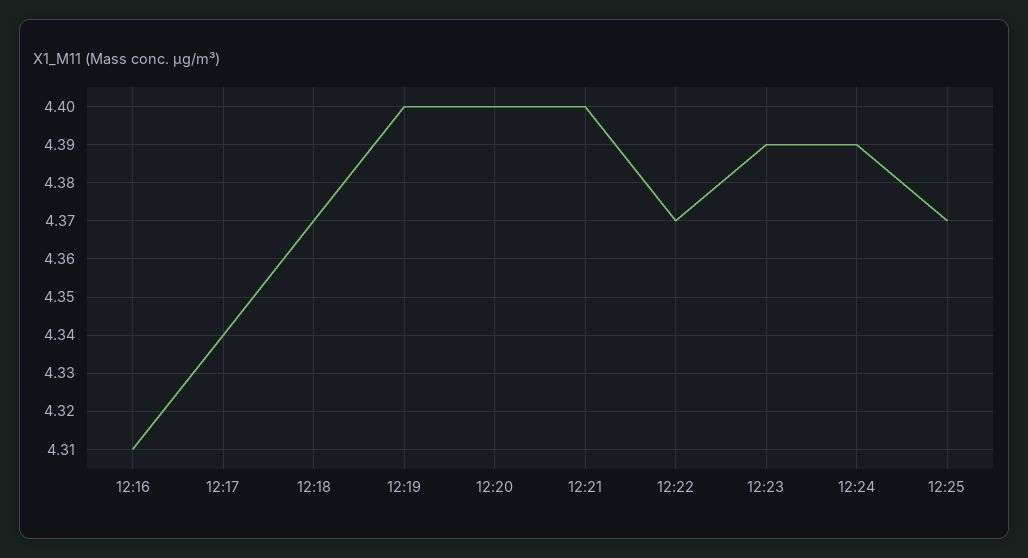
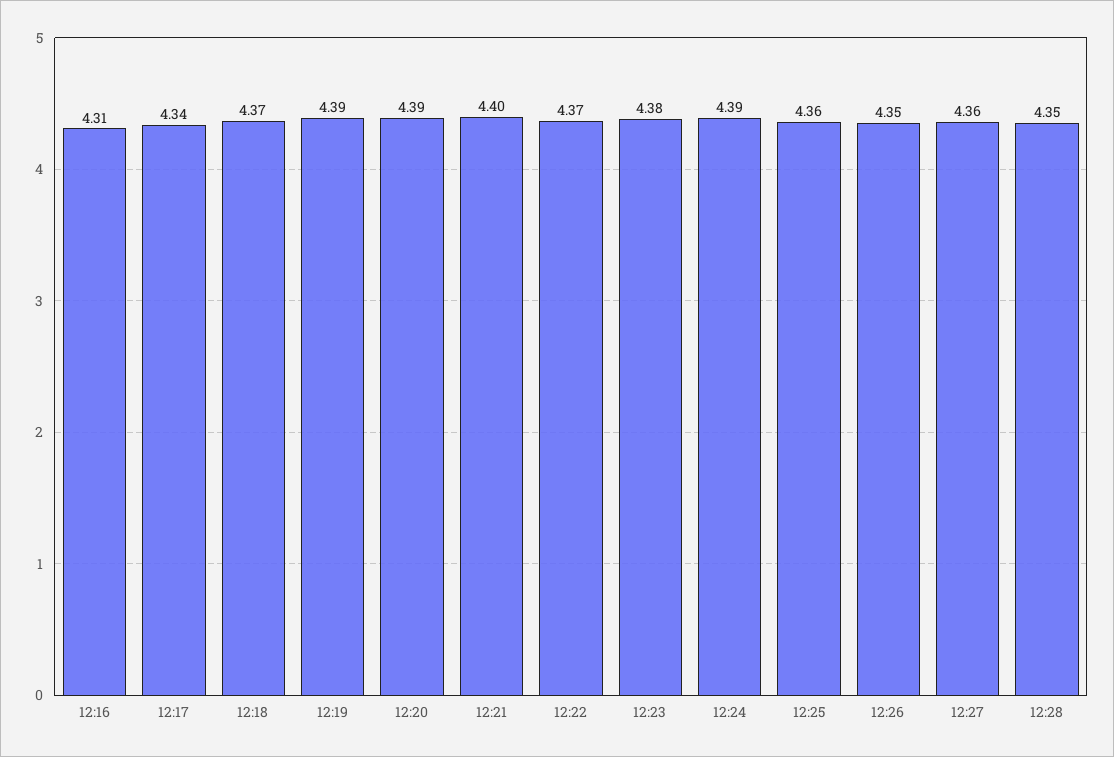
12:19: 4.4 -> 4.39
12:20: 4.4 -> 4.39
12:23: 4.39 -> 4.38
12:25: 4.37 -> 4.36
12:26: none -> 4.35
12:27: none -> 4.36
12:28: none -> 4.35

